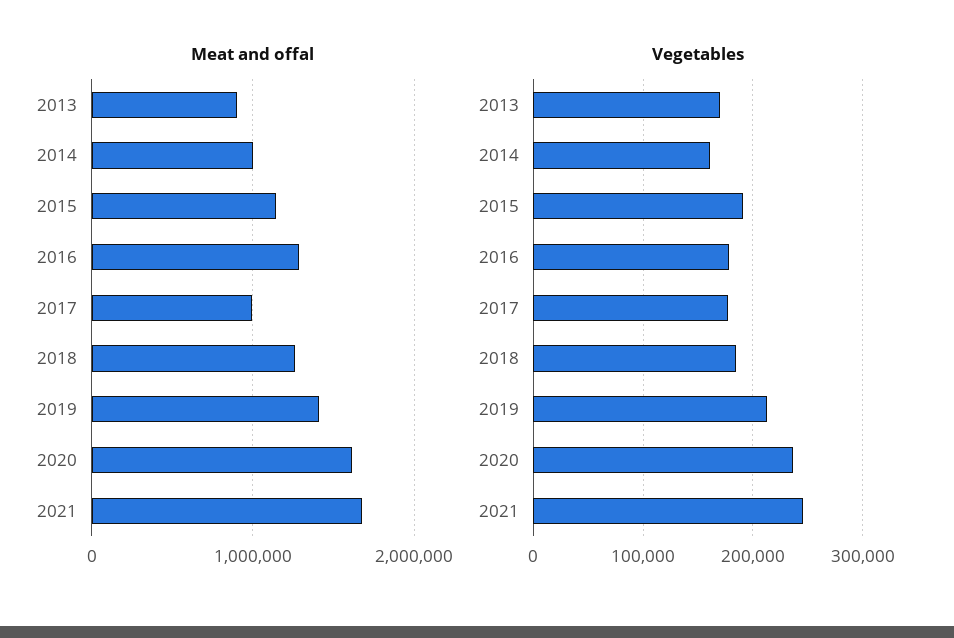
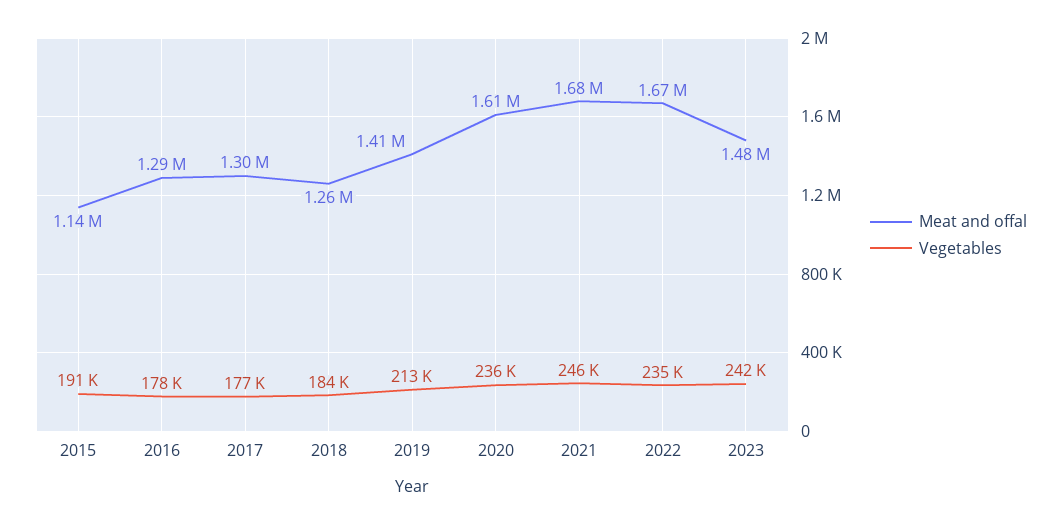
Meat and offal, 2013: 900000 -> none
Meat and offal, 2014: 1000000 -> none
Meat and offal, 2017: 1000000 -> 1300000
Vegetables, 2013: 170000 -> none
Vegetables, 2014: 160000 -> none
Meat and offal, 2022: none -> 1670000
Vegetables, 2022: none -> 235000
Meat and offal, 2023: none -> 1480000
Vegetables, 2023: none -> 242000

